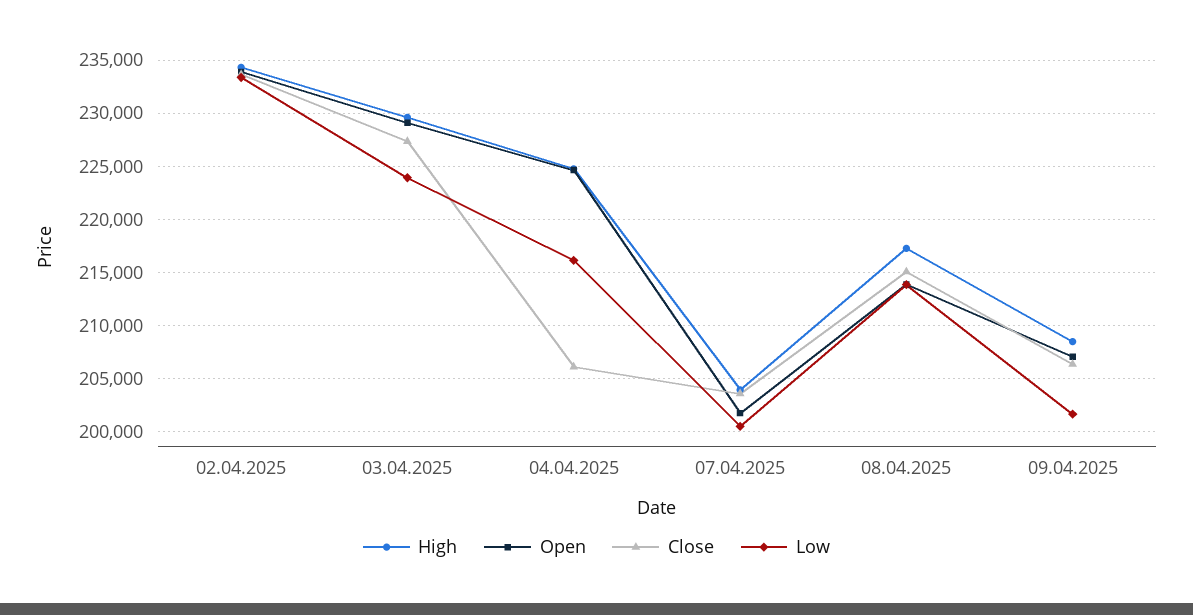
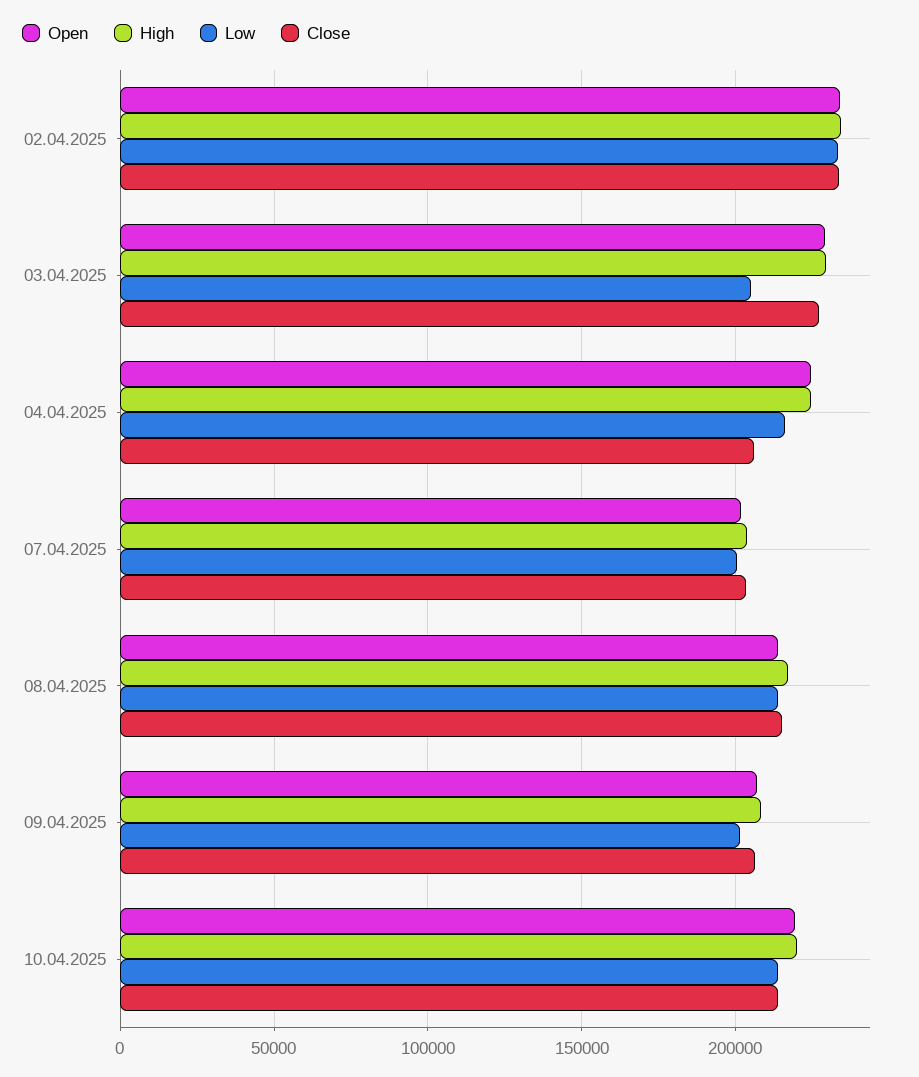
Low, 03.04.2025: 224000 -> 205000
Open, 10.04.2025: none -> 220000
High, 10.04.2025: none -> 220000
Low, 10.04.2025: none -> 215000
Close, 10.04.2025: none -> 215000

